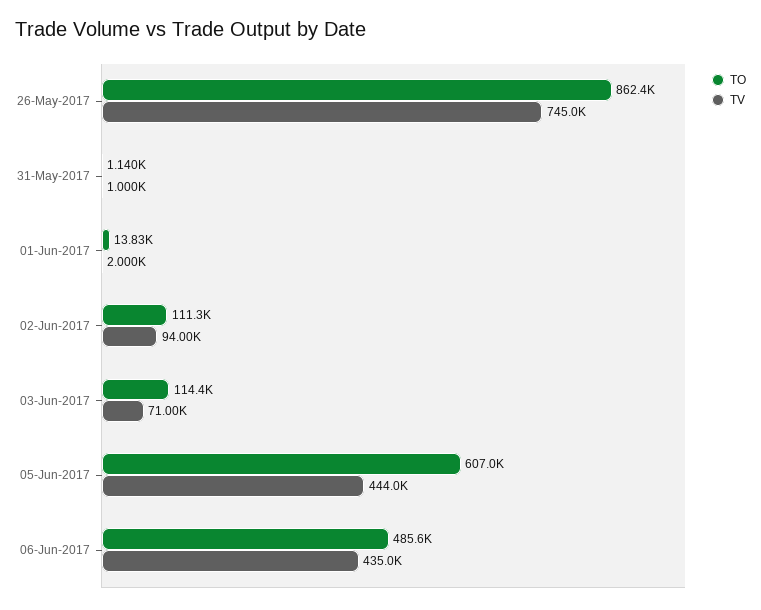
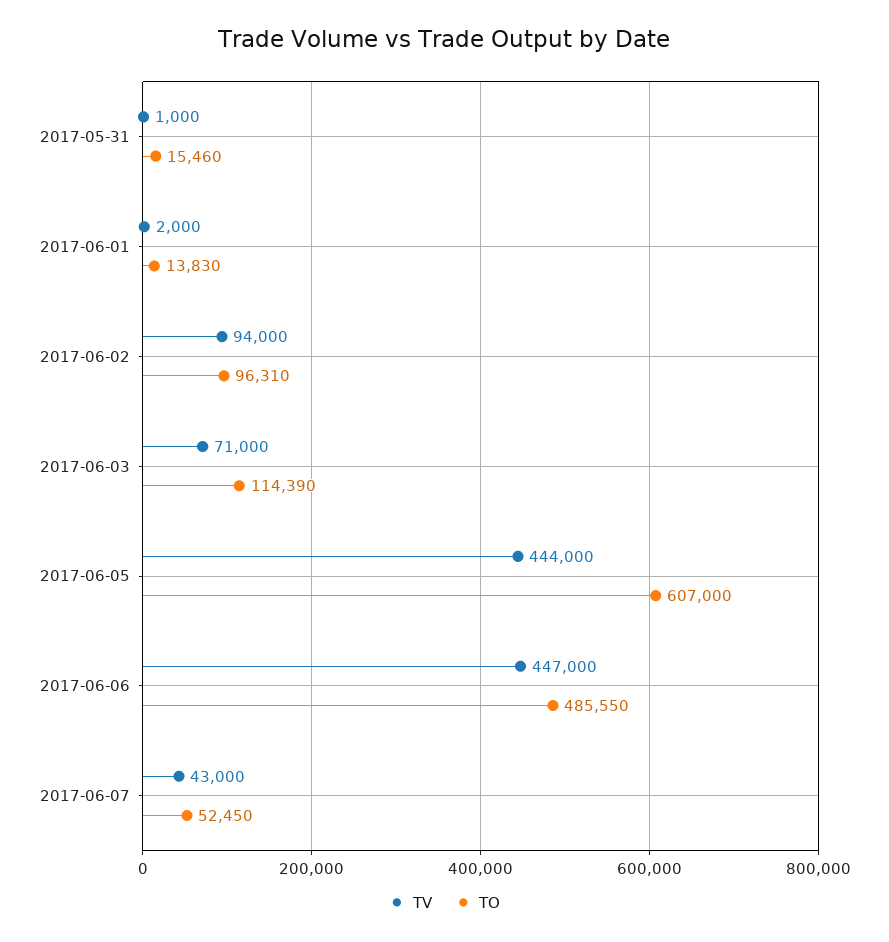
TO, 26-May-2017: 862400 -> none
TV, 26-May-2017: 745000 -> none
TO, 31-May-2017: 1140 -> 15460
TO, 02-Jun-2017: 111300 -> 96310
TV, 06-Jun-2017: 435000 -> 447000
TV, 2017-06-07: none -> 43000
TO, 2017-06-07: none -> 52450

